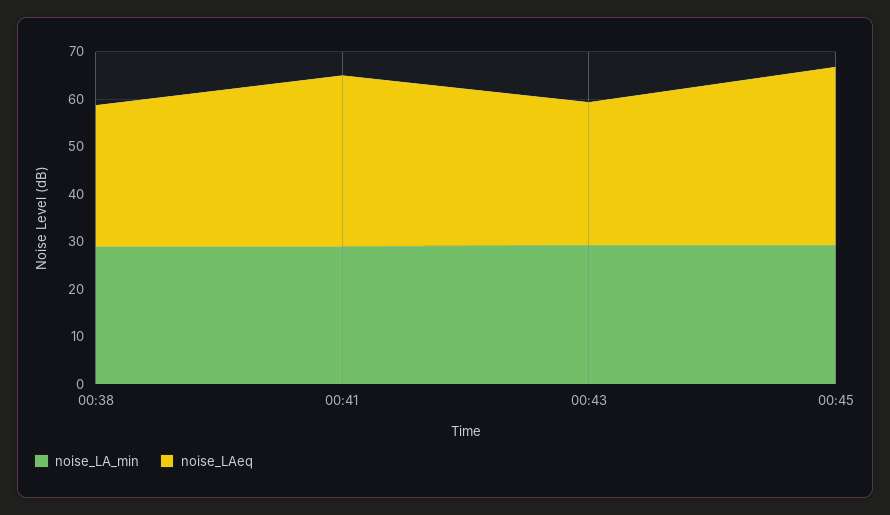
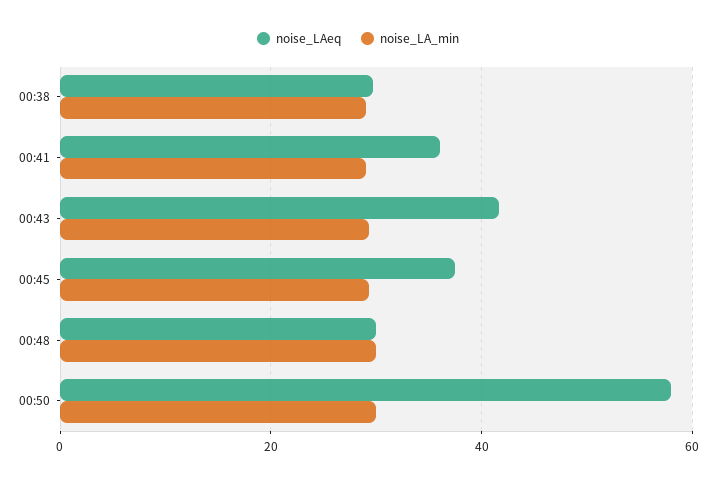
noise_LAeq, 00:43: 30 -> 42
noise_LAeq, 00:48: none -> 30
noise_LA_min, 00:48: none -> 30
noise_LAeq, 00:50: none -> 58
noise_LA_min, 00:50: none -> 30

